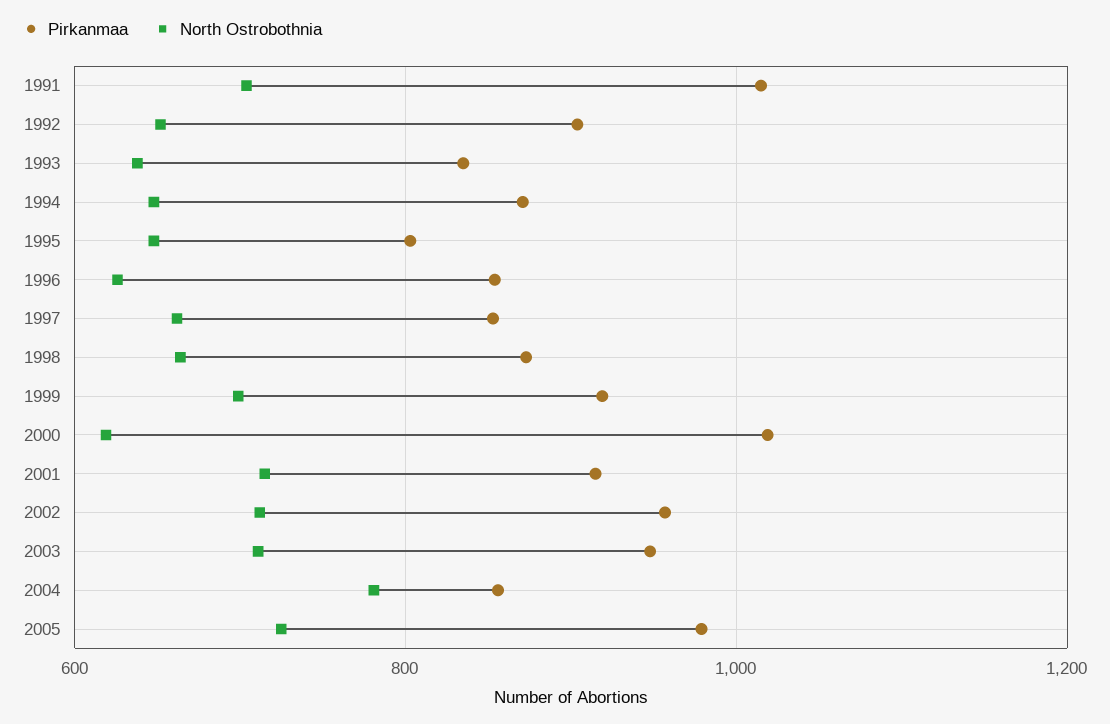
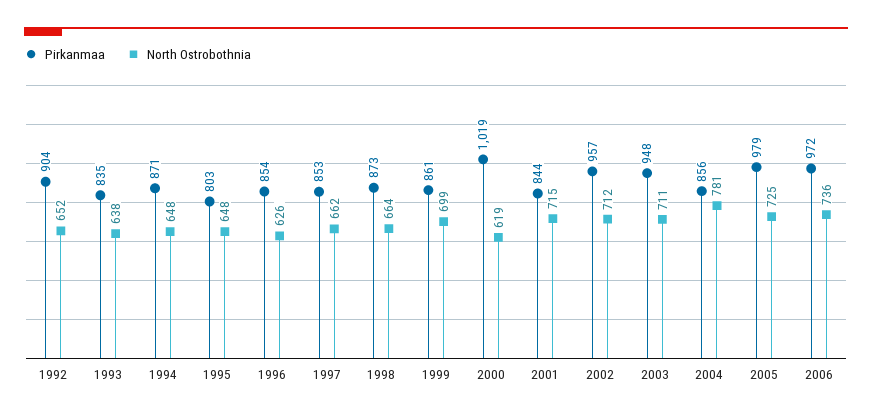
Pirkanmaa, 1991: 1020 -> none
North Ostrobothnia, 1991: 700 -> none
Pirkanmaa, 1999: 920 -> 861
Pirkanmaa, 2001: 920 -> 844
Pirkanmaa, 2006: none -> 972
North Ostrobothnia, 2006: none -> 736

